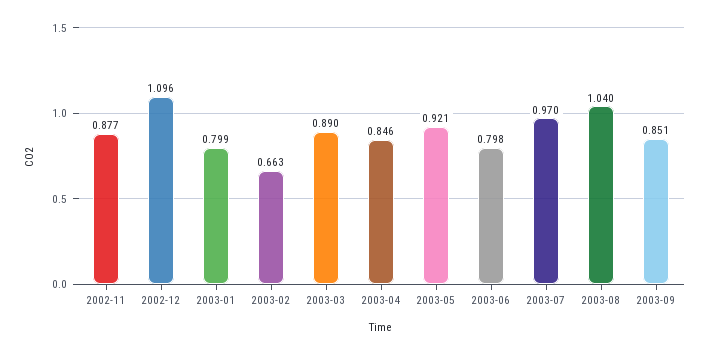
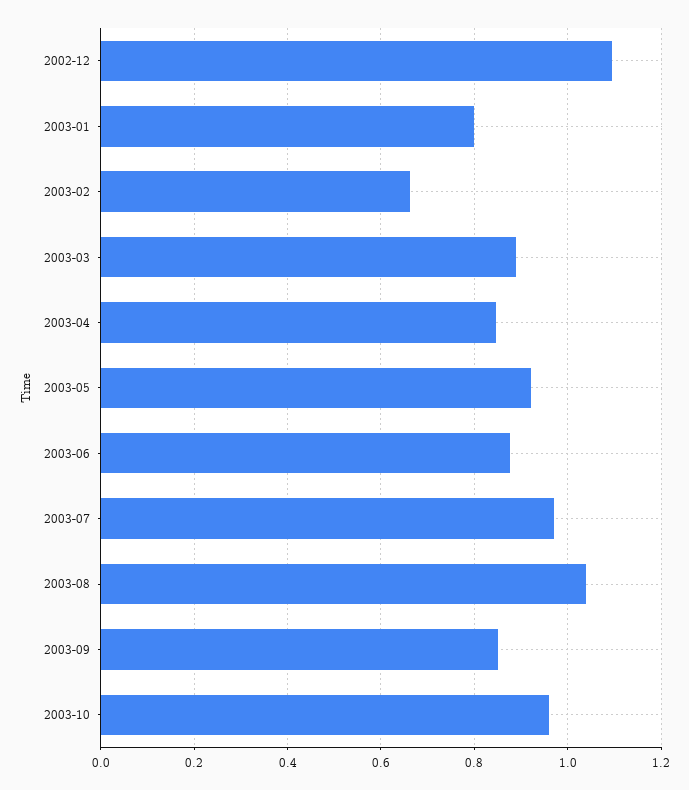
2002-11: 0.877 -> none
2003-06: 0.798 -> 0.88
2003-10: none -> 0.96

